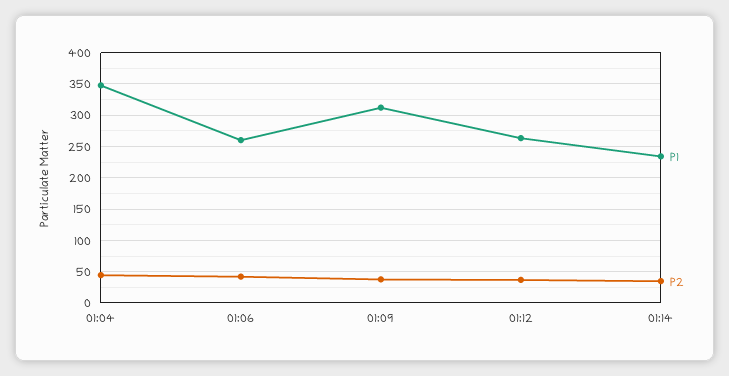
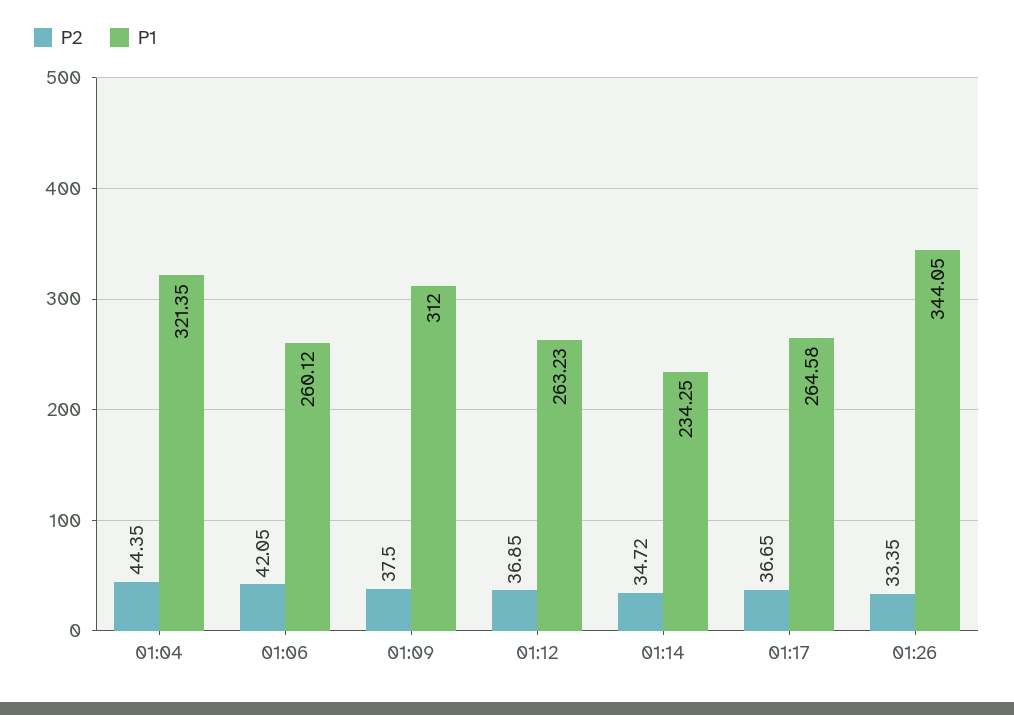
P1, 01:04: 350 -> 321.35
P2, 01:17: none -> 36.65
P1, 01:17: none -> 264.58
P2, 01:26: none -> 33.35
P1, 01:26: none -> 344.05

